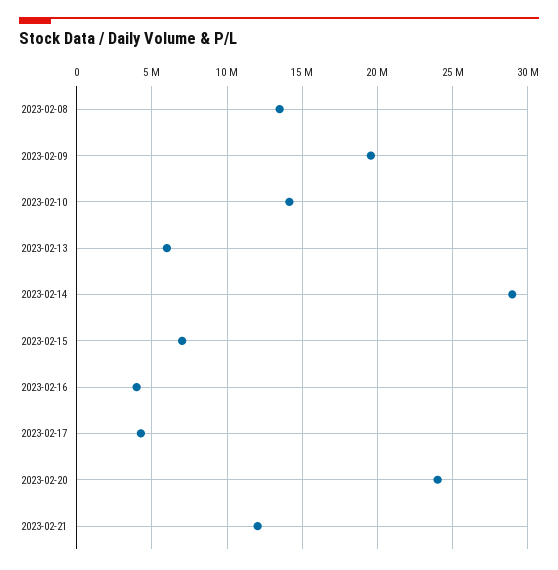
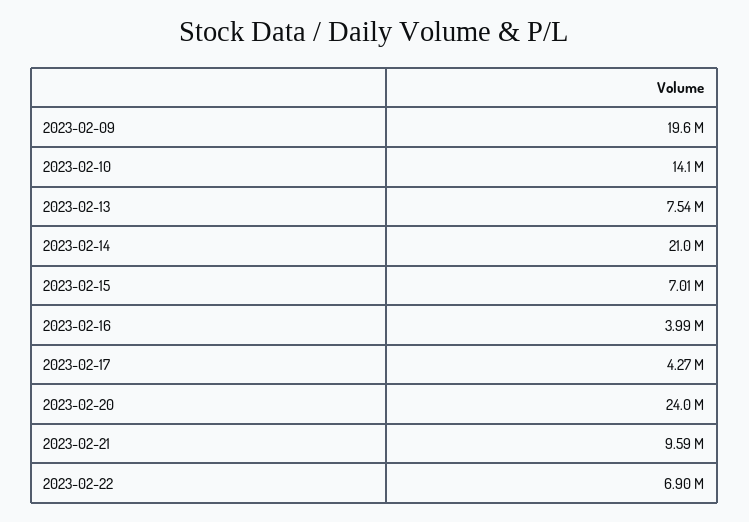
2023-02-08: 13500000 -> none
2023-02-13: 6000000 -> 7540000
2023-02-14: 29000000 -> 21000000
2023-02-21: 12000000 -> 9590000
2023-02-22: none -> 6900000

